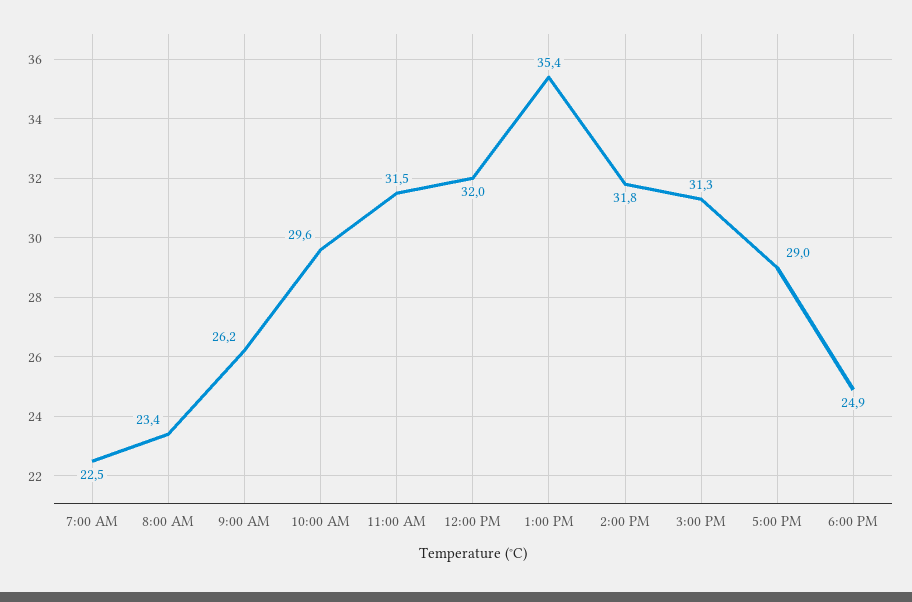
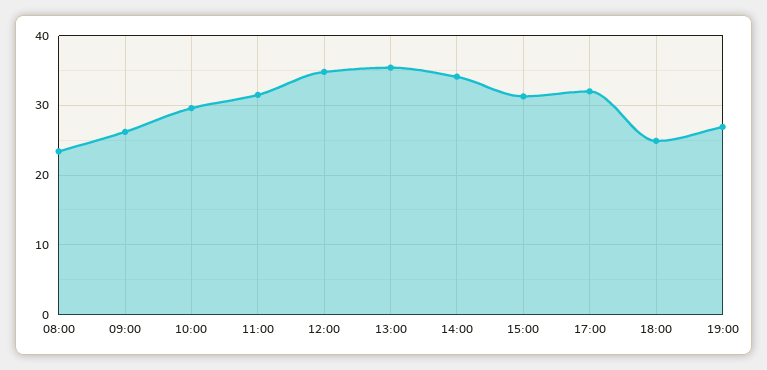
7:00 AM: 22.5 -> none
12:00 PM: 32 -> 35
2:00 PM: 31.8 -> 34
5:00 PM: 29 -> 32
19:00: none -> 27

